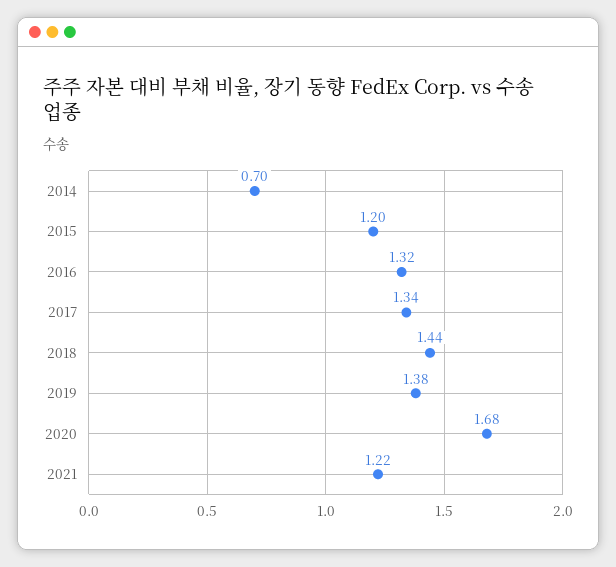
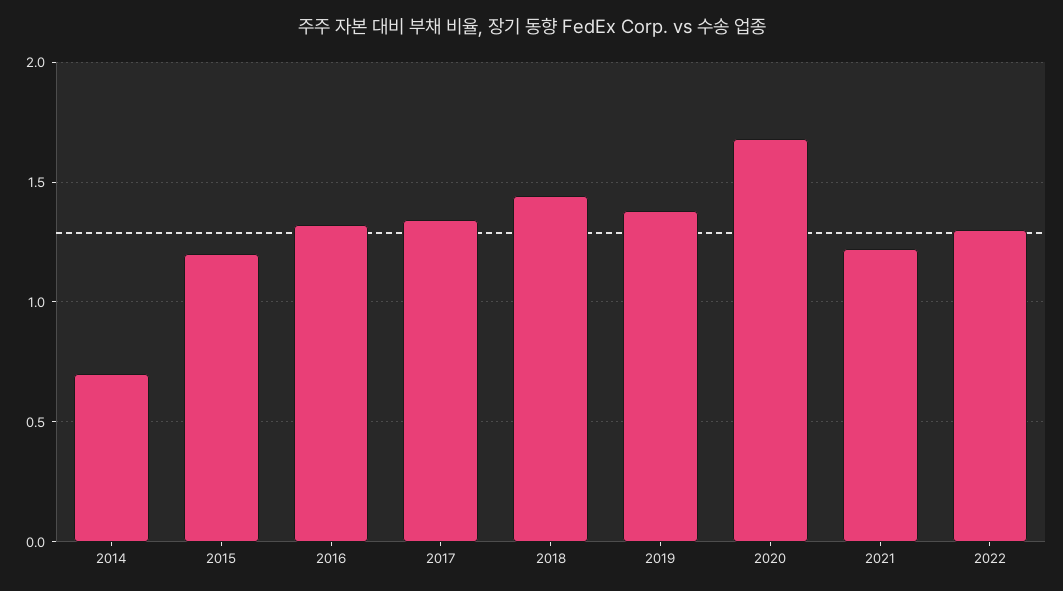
2022: none -> 1.3

